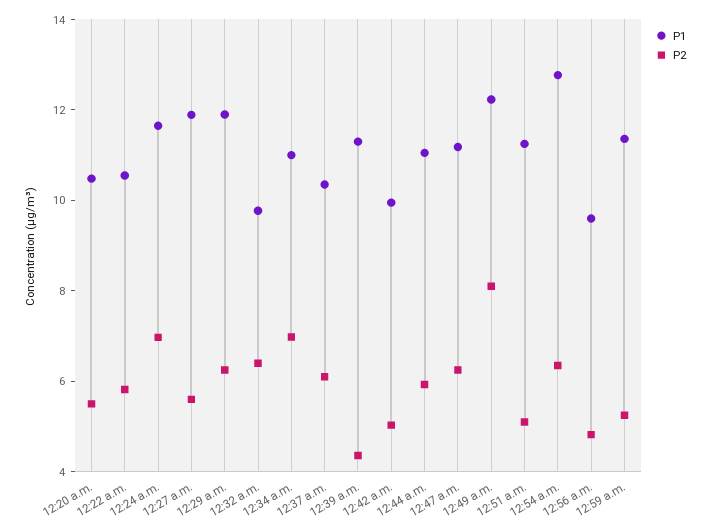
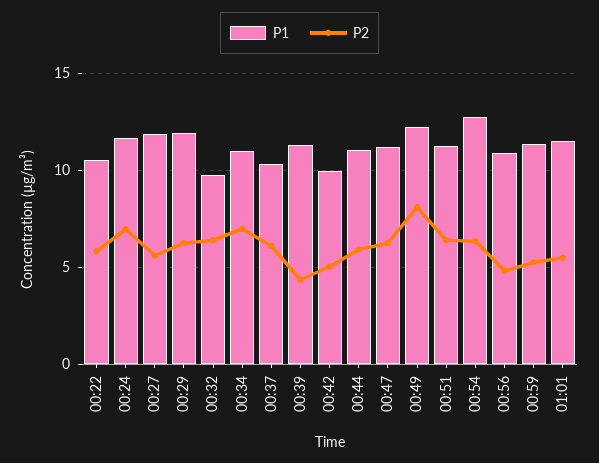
P1, 12:20 a.m.: 10.5 -> none
P2, 12:20 a.m.: 5.5 -> none
P2, 12:51 a.m.: 5 -> 6.5
P1, 12:56 a.m.: 9.5 -> 11
P1, 01:01: none -> 11.5
P2, 01:01: none -> 5.5

